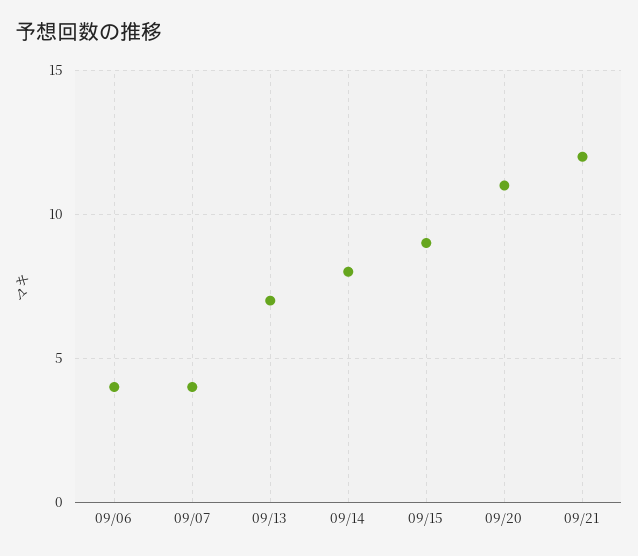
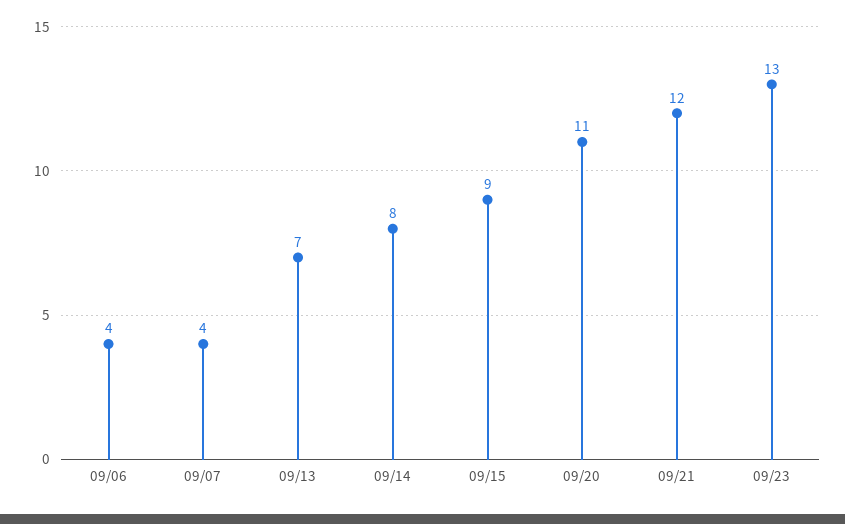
09/23: none -> 13

